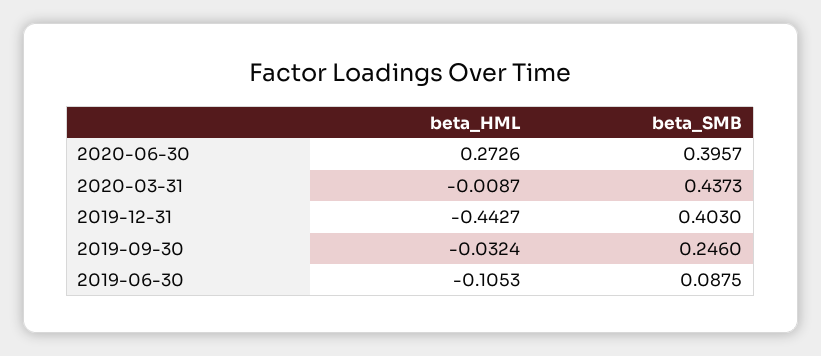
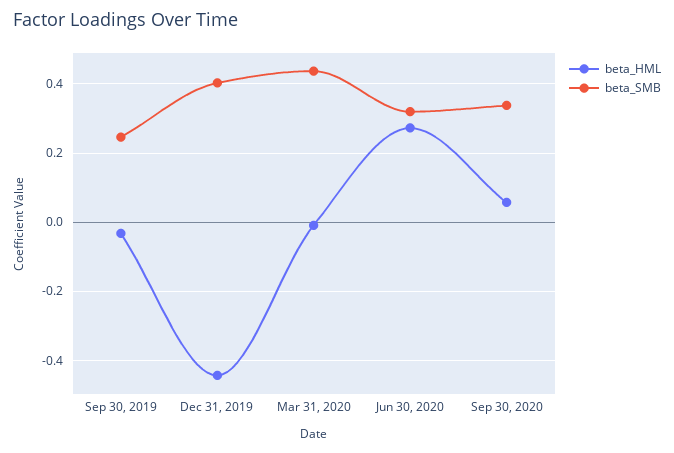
beta_SMB, 2020-06-30: 0.3957 -> 0.32
beta_HML, 2019-06-30: -0.1053 -> none
beta_SMB, 2019-06-30: 0.0875 -> none
beta_HML, Sep 30, 2020: none -> 0.06
beta_SMB, Sep 30, 2020: none -> 0.34

